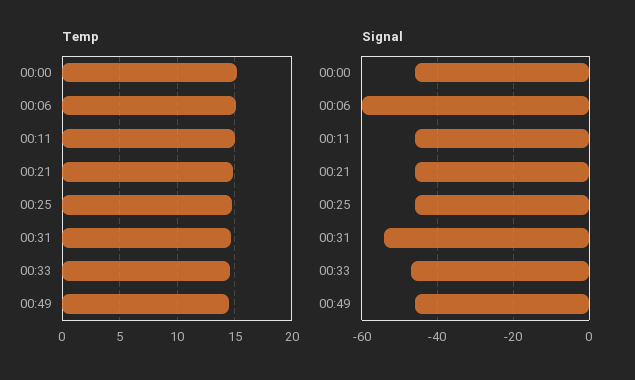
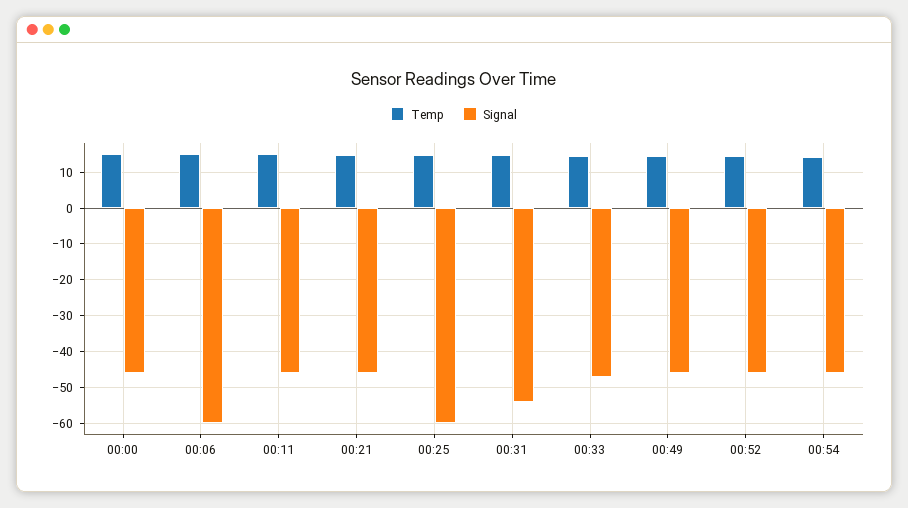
Signal, 00:25: -45 -> -60
Temp, 00:52: none -> 14
Signal, 00:52: none -> -46
Temp, 00:54: none -> 14
Signal, 00:54: none -> -46

